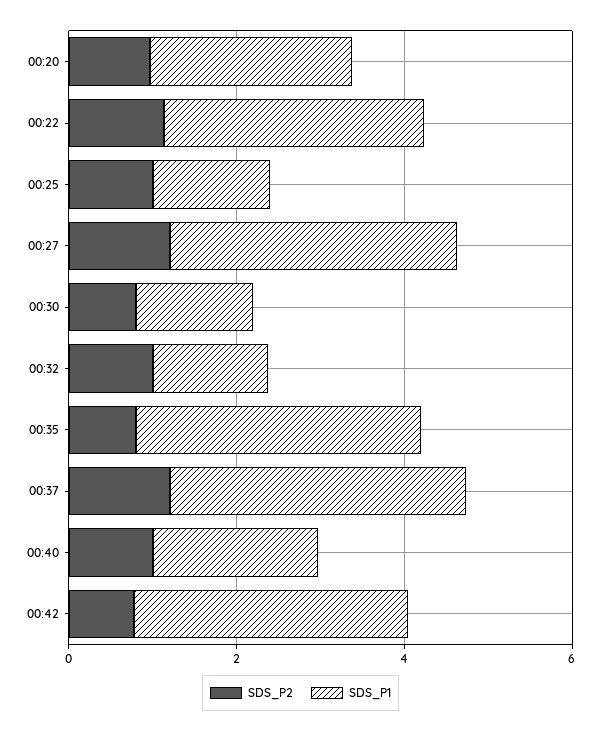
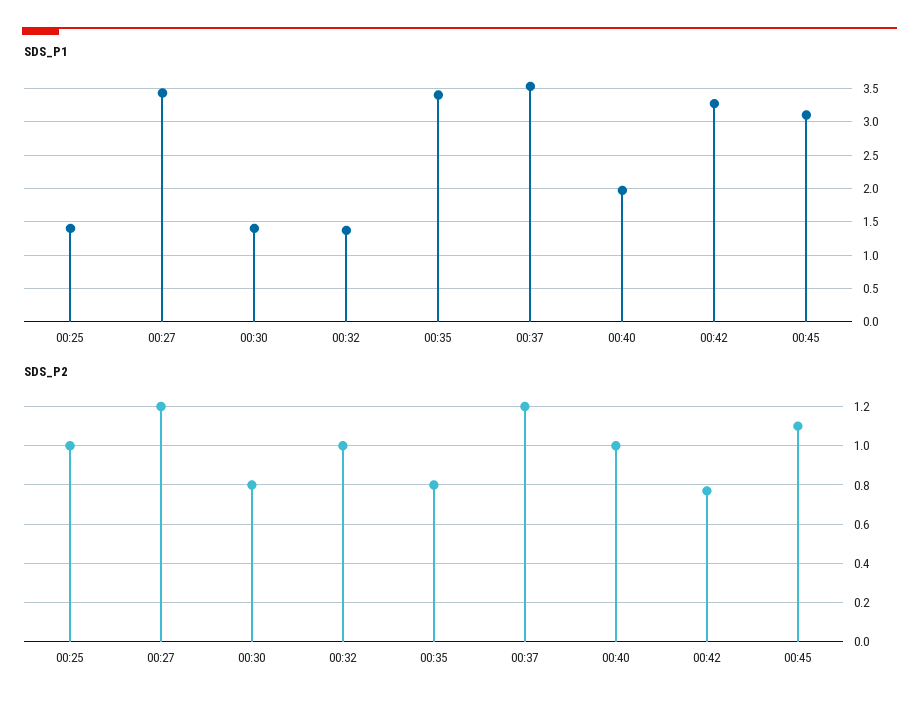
SDS_P2, 00:20: 1 -> none
SDS_P1, 00:20: 2.5 -> none
SDS_P2, 00:22: 1 -> none
SDS_P1, 00:22: 3 -> none
SDS_P1, 00:45: none -> 3.1
SDS_P2, 00:45: none -> 1.1

